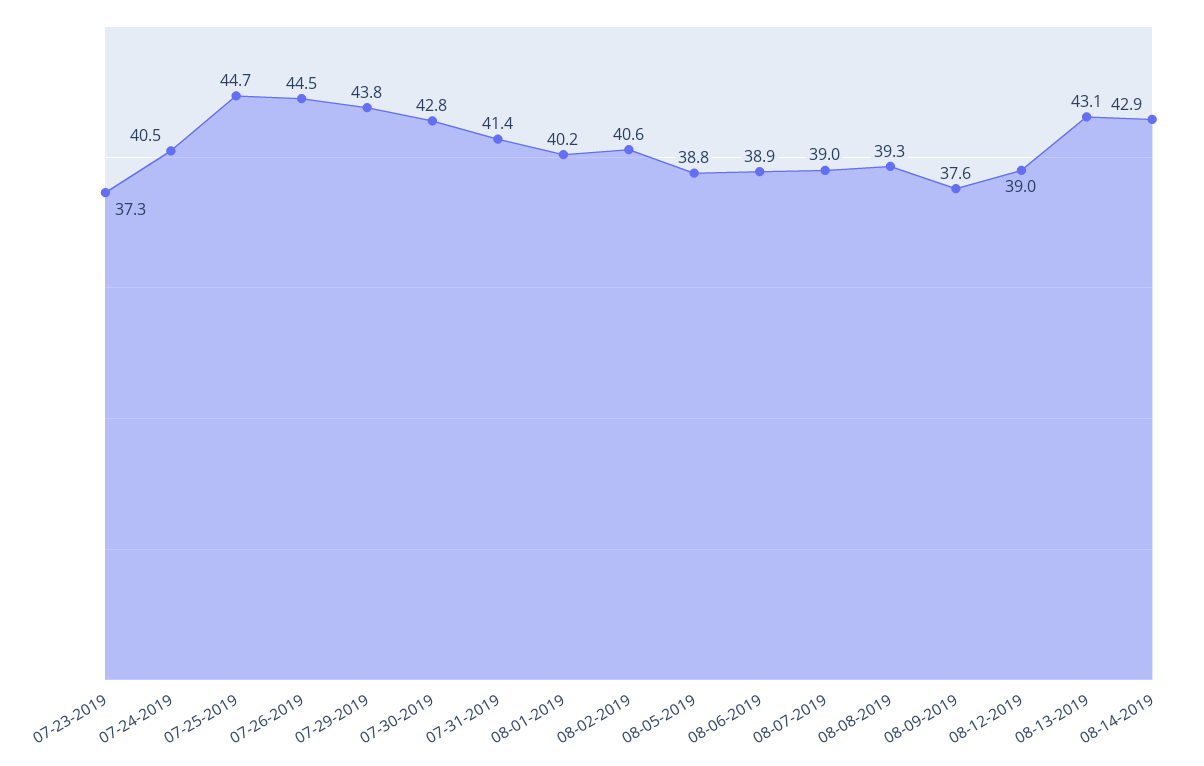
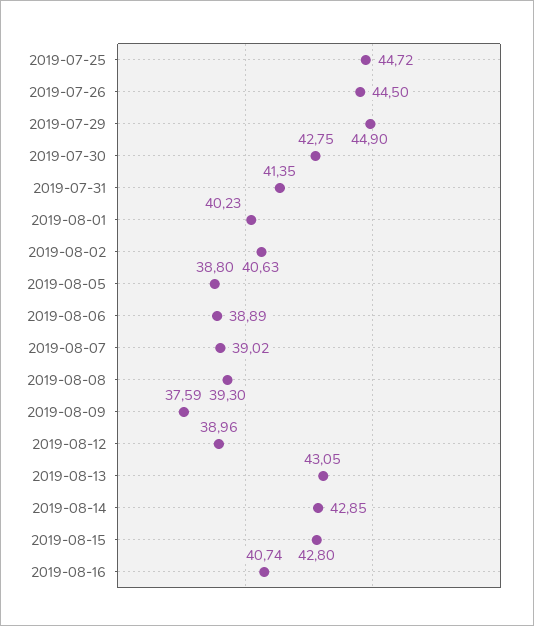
07-23-2019: 37.3 -> none
07-24-2019: 40.5 -> none
07-29-2019: 43.8 -> 44.9
2019-08-15: none -> 42.8
2019-08-16: none -> 40.74

